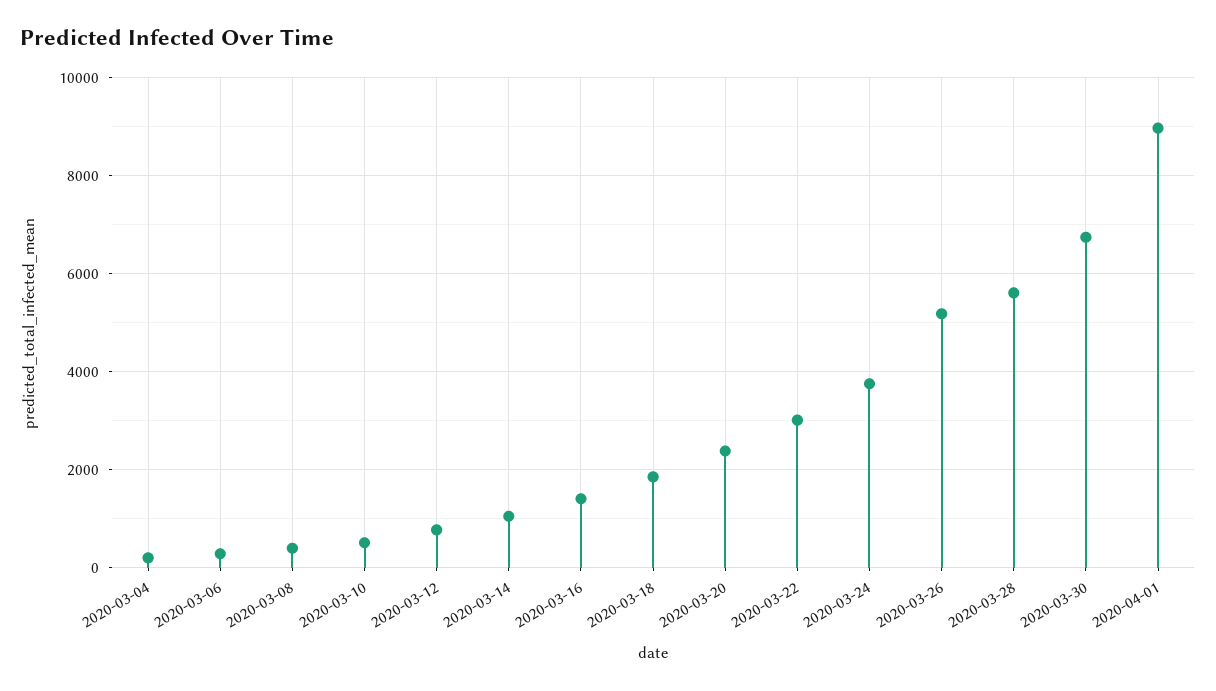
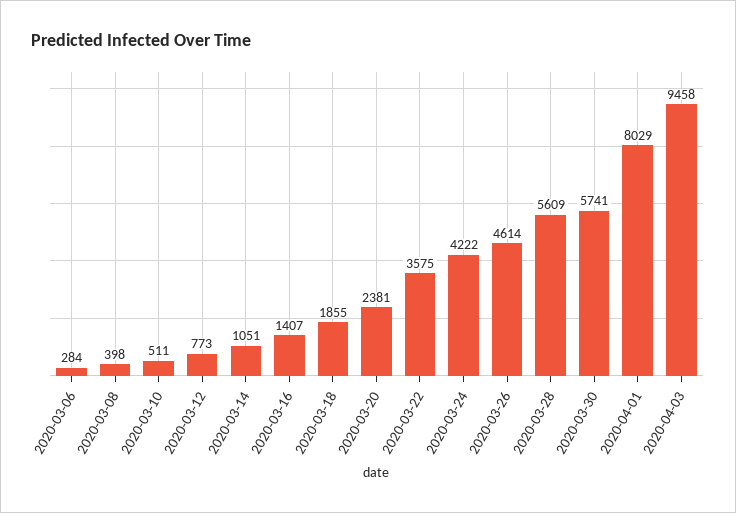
2020-03-04: 200 -> none
2020-03-22: 3000 -> 3575
2020-03-24: 3800 -> 4222
2020-03-26: 5200 -> 4614
2020-03-30: 6800 -> 5741
2020-04-01: 9000 -> 8029
2020-04-03: none -> 9458

